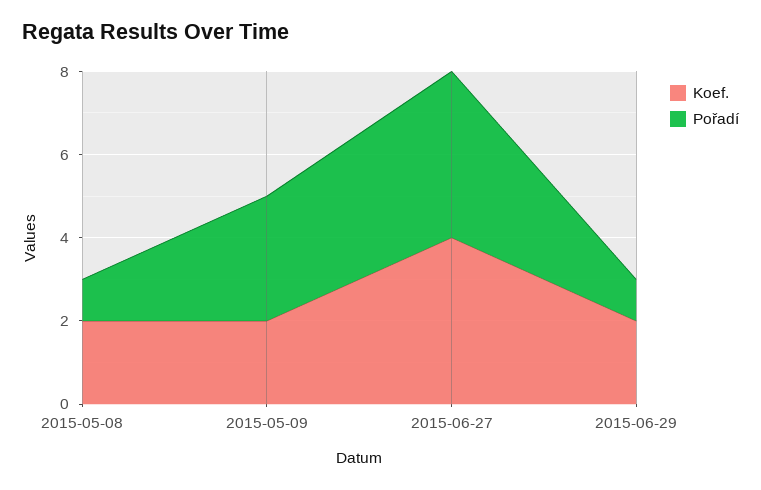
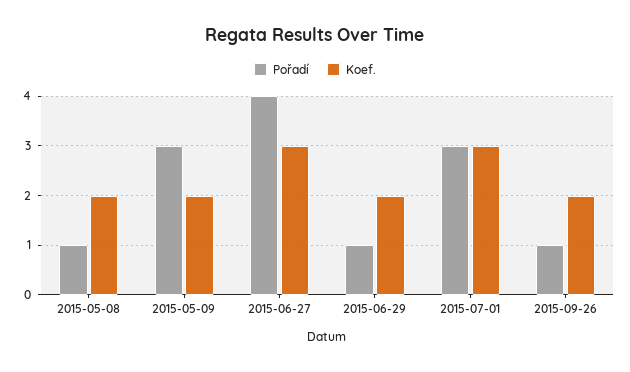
Koef., 2015-06-27: 4 -> 3
Pořadí, 2015-07-01: none -> 3
Koef., 2015-07-01: none -> 3
Pořadí, 2015-09-26: none -> 1
Koef., 2015-09-26: none -> 2

